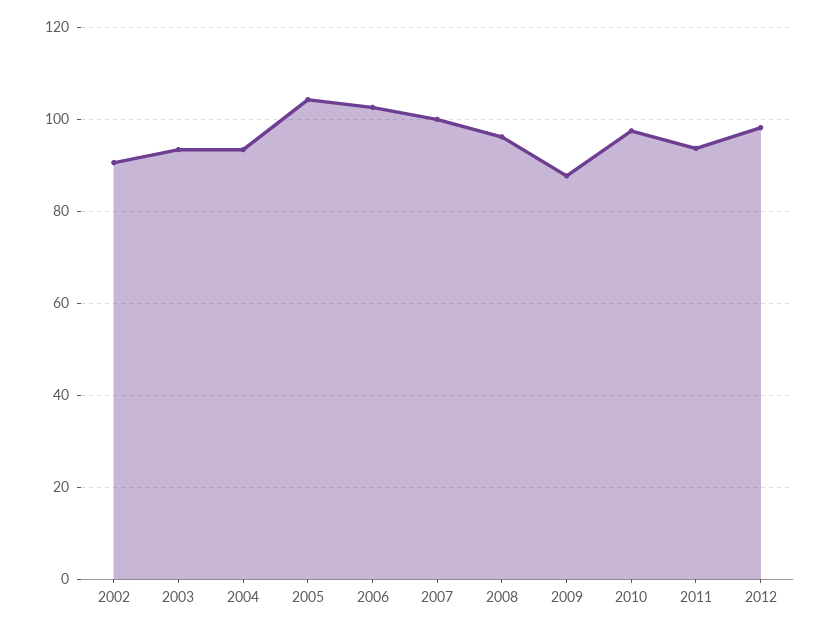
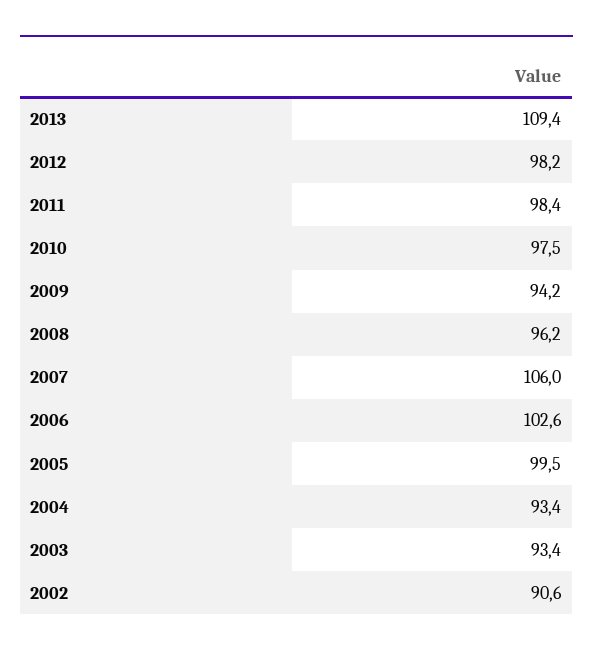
2005: 104 -> 99.5
2007: 100 -> 106
2009: 88 -> 94.2
2011: 94 -> 98.4
2013: none -> 109.4

